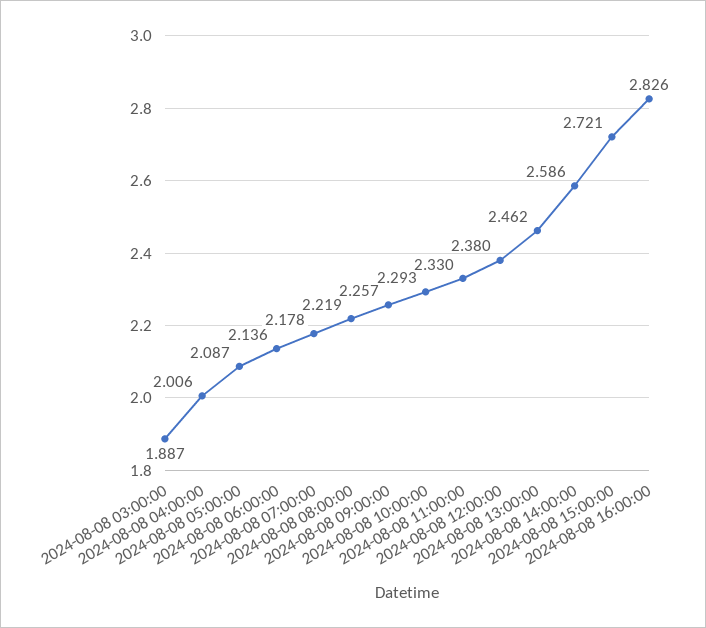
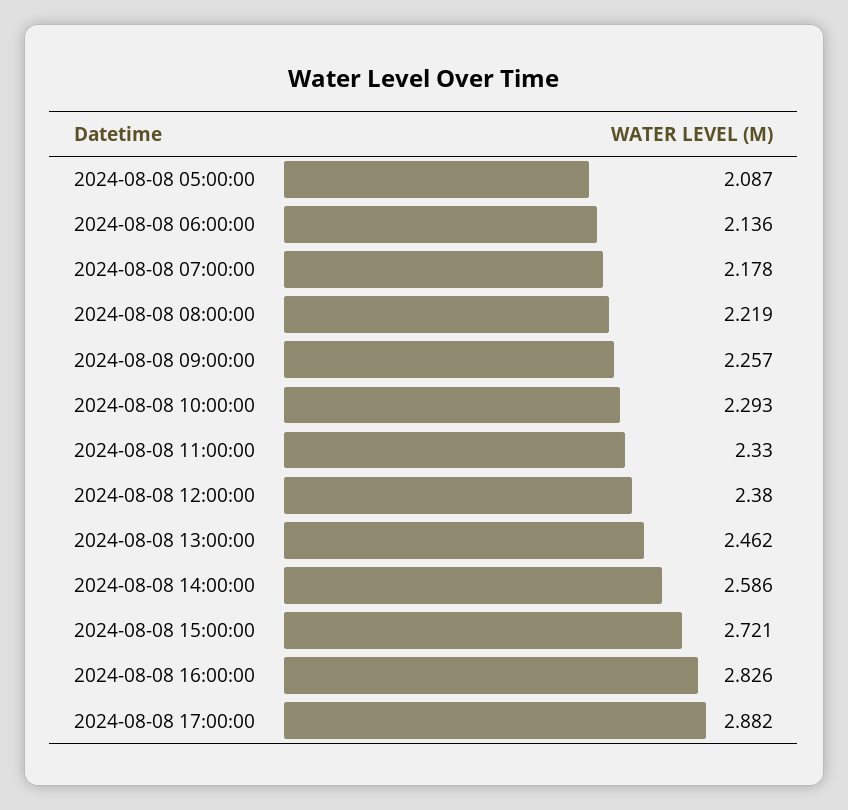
2024-08-08 03:00:00: 1.887 -> none
2024-08-08 04:00:00: 2.006 -> none
2024-08-08 17:00:00: none -> 2.882

